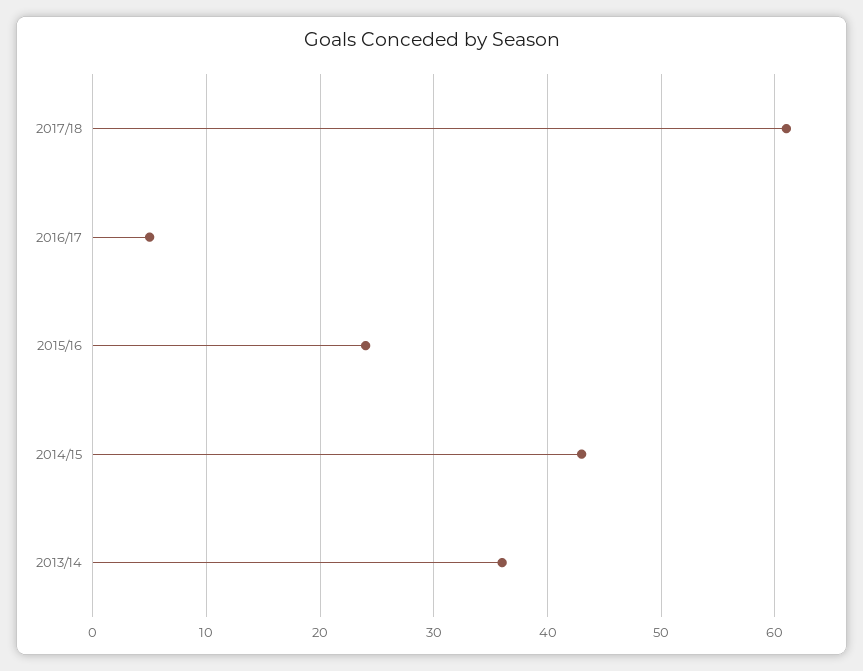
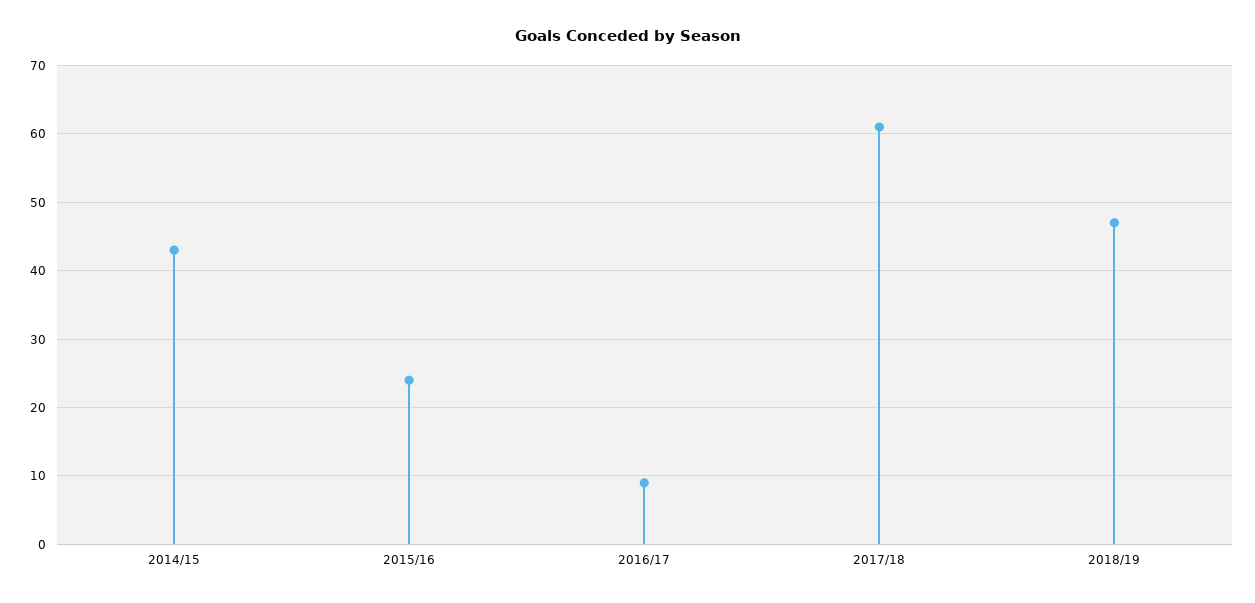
2016/17: 5 -> 9
2013/14: 36 -> none
2018/19: none -> 47

